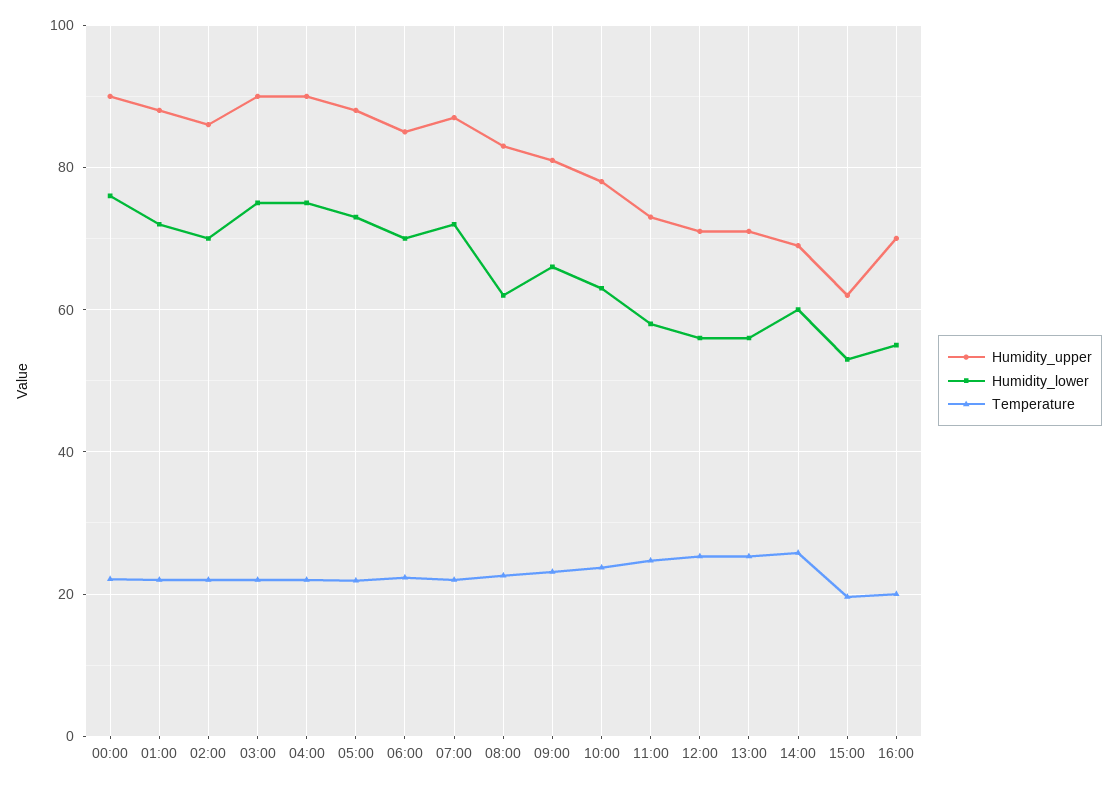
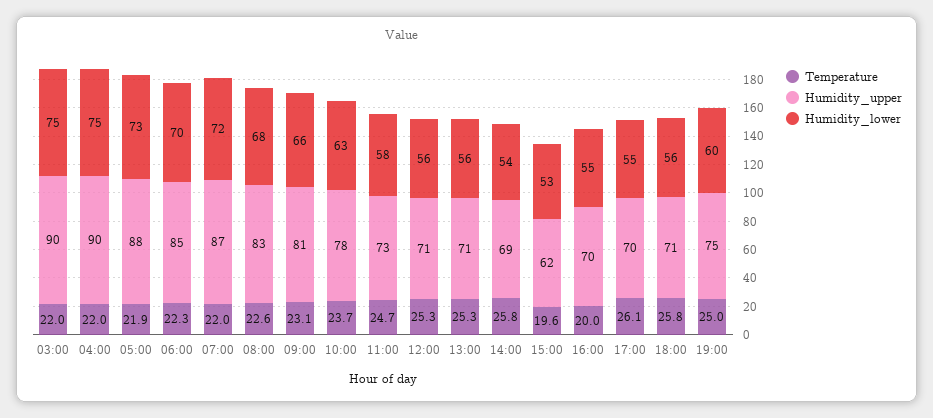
Humidity_upper, 00:00: 90 -> none
Humidity_lower, 00:00: 76 -> none
Temperature, 00:00: 22 -> none
Humidity_upper, 01:00: 88 -> none
Humidity_lower, 01:00: 72 -> none
Temperature, 01:00: 22 -> none
Humidity_upper, 02:00: 86 -> none
Humidity_lower, 02:00: 70 -> none
Temperature, 02:00: 22 -> none
Humidity_lower, 08:00: 62 -> 68
Humidity_lower, 14:00: 60 -> 54
Temperature, 17:00: none -> 26.1
Humidity_upper, 17:00: none -> 70
Humidity_lower, 17:00: none -> 55
Temperature, 18:00: none -> 25.8
Humidity_upper, 18:00: none -> 71
Humidity_lower, 18:00: none -> 56
Temperature, 19:00: none -> 25
Humidity_upper, 19:00: none -> 75
Humidity_lower, 19:00: none -> 60

